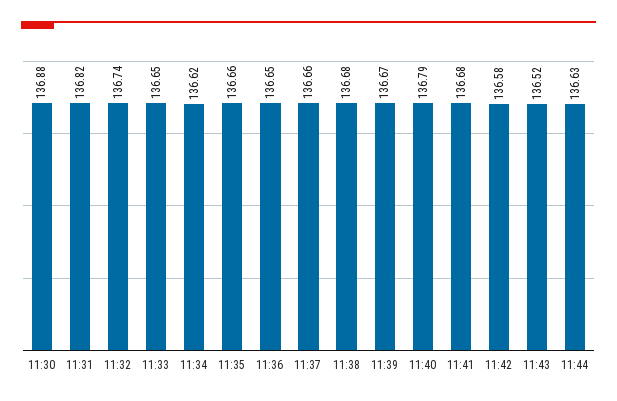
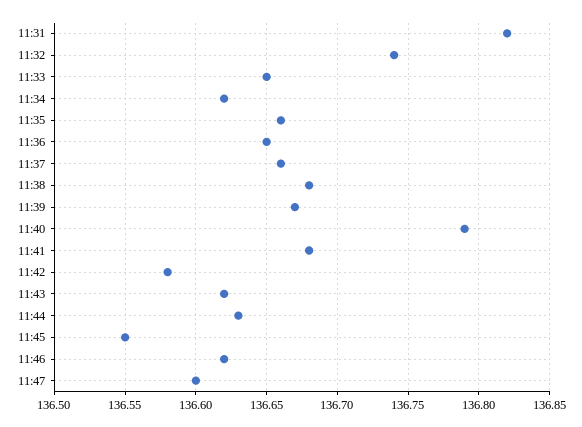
11:30: 136.88 -> none
11:43: 136.52 -> 136.62
11:45: none -> 136.55
11:46: none -> 136.62
11:47: none -> 136.6

